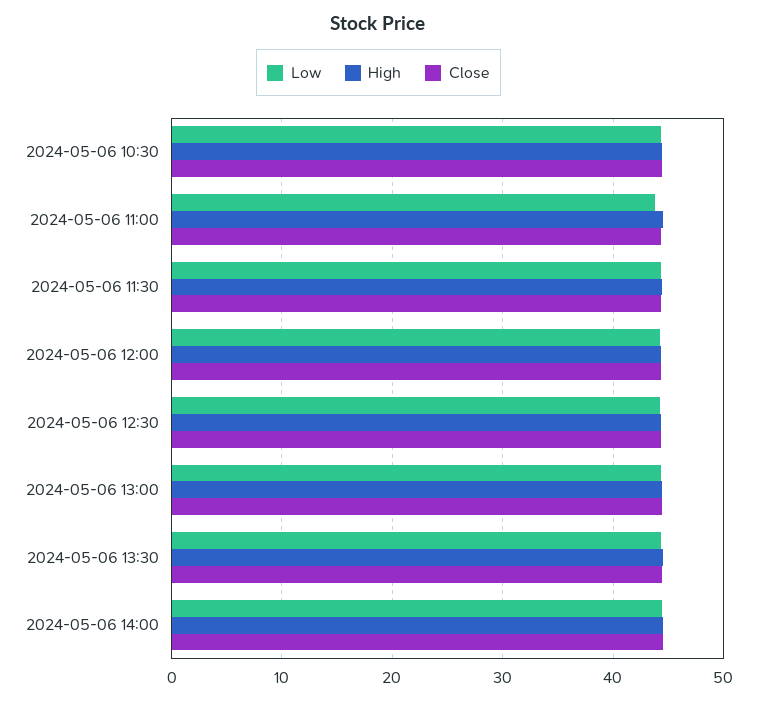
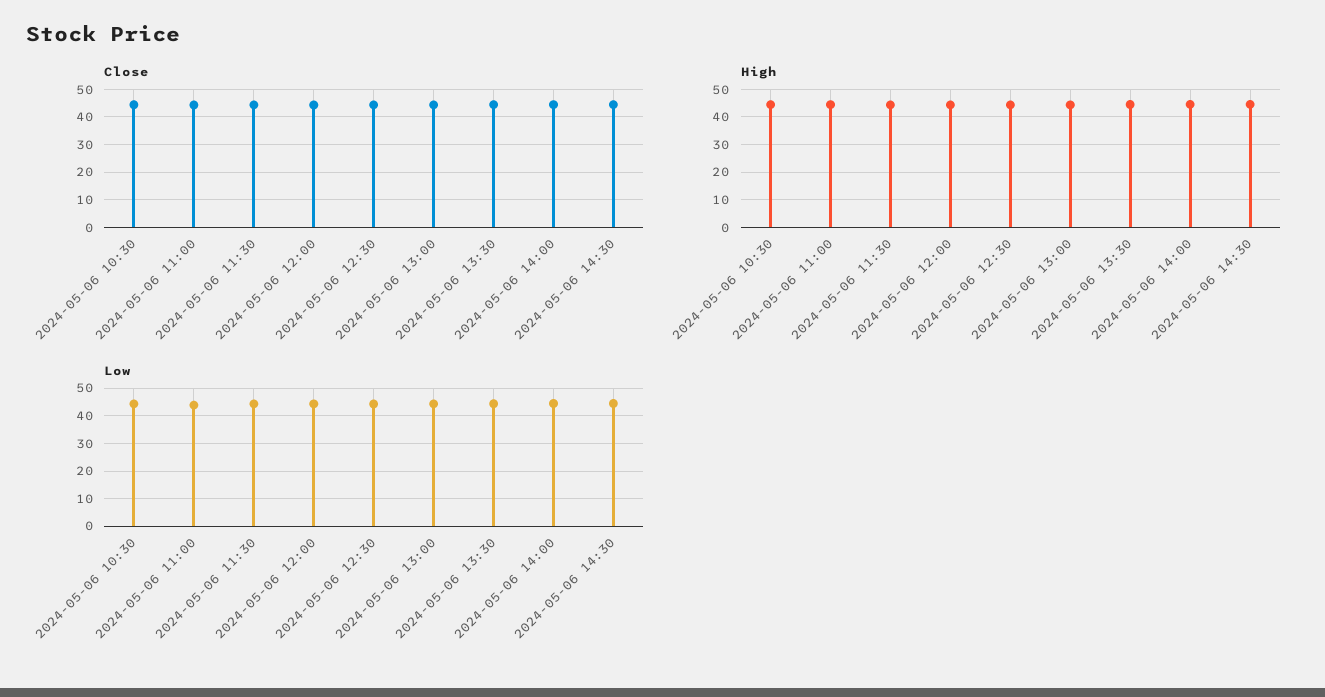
Close, 2024-05-06 14:30: none -> 45
High, 2024-05-06 14:30: none -> 45
Low, 2024-05-06 14:30: none -> 45

